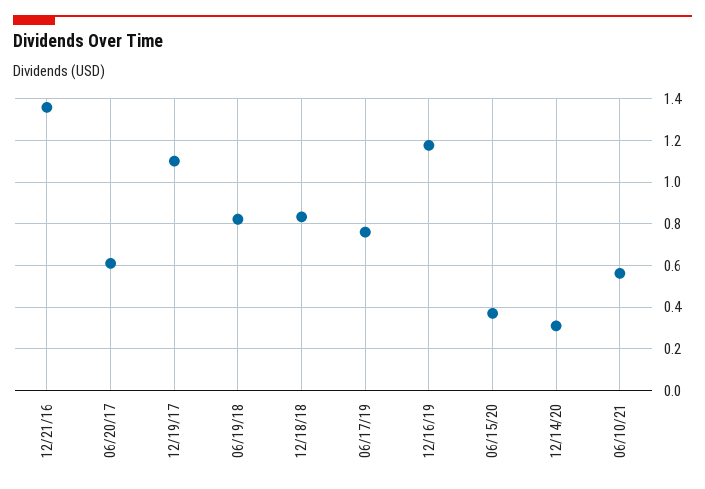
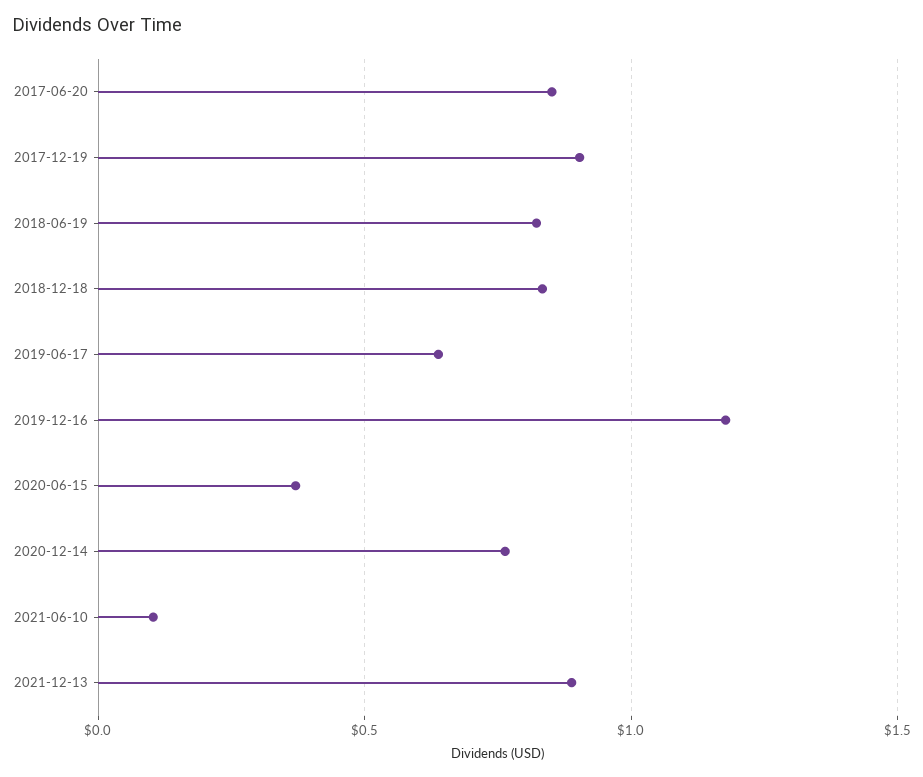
12/21/16: 1.35 -> none
06/20/17: 0.6 -> 0.85
12/19/17: 1.1 -> 0.9
06/17/19: 0.75 -> 0.65
12/14/20: 0.3 -> 0.75
06/10/21: 0.55 -> 0.1
2021-12-13: none -> 0.9

